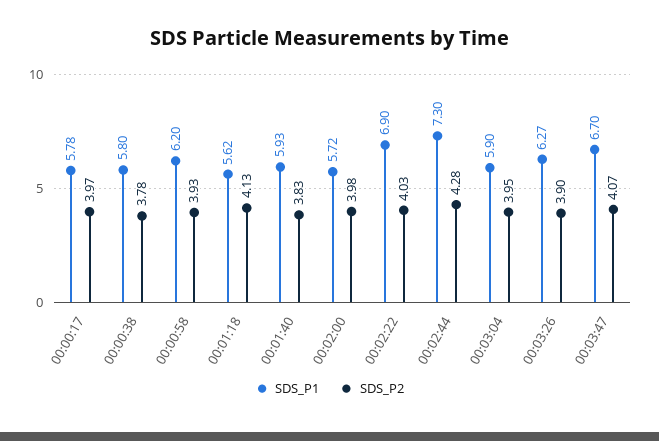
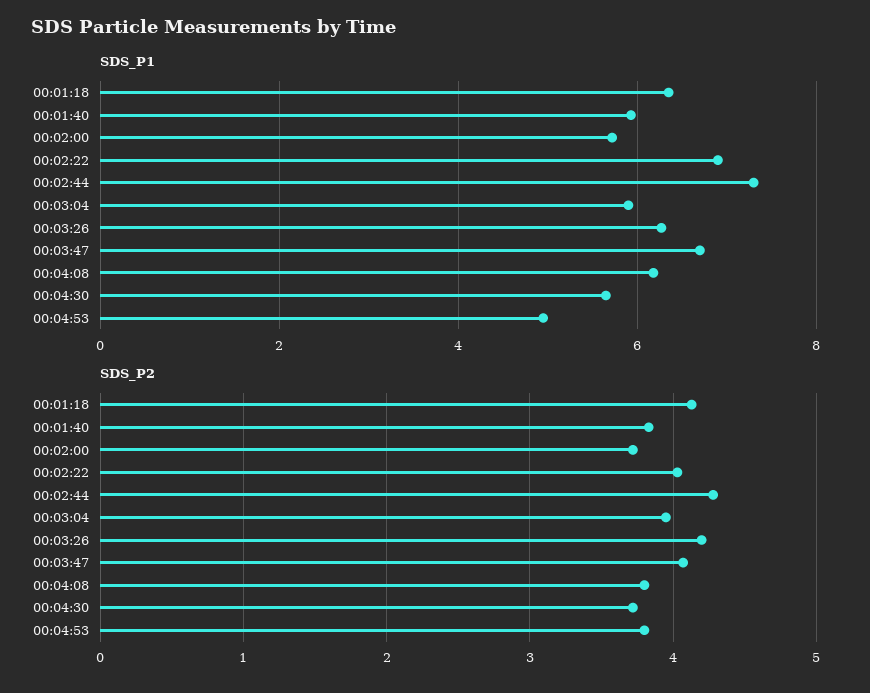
SDS_P1, 00:00:17: 5.78 -> none
SDS_P2, 00:00:17: 3.97 -> none
SDS_P1, 00:00:38: 5.8 -> none
SDS_P2, 00:00:38: 3.78 -> none
SDS_P1, 00:00:58: 6.2 -> none
SDS_P2, 00:00:58: 3.93 -> none
SDS_P1, 00:01:18: 5.62 -> 6.4
SDS_P2, 00:02:00: 3.98 -> 3.7
SDS_P2, 00:03:26: 3.9 -> 4.2
SDS_P1, 00:04:08: none -> 6.2
SDS_P1, 00:04:30: none -> 5.6
SDS_P1, 00:04:53: none -> 5
SDS_P2, 00:04:08: none -> 3.8
SDS_P2, 00:04:30: none -> 3.7
SDS_P2, 00:04:53: none -> 3.8

